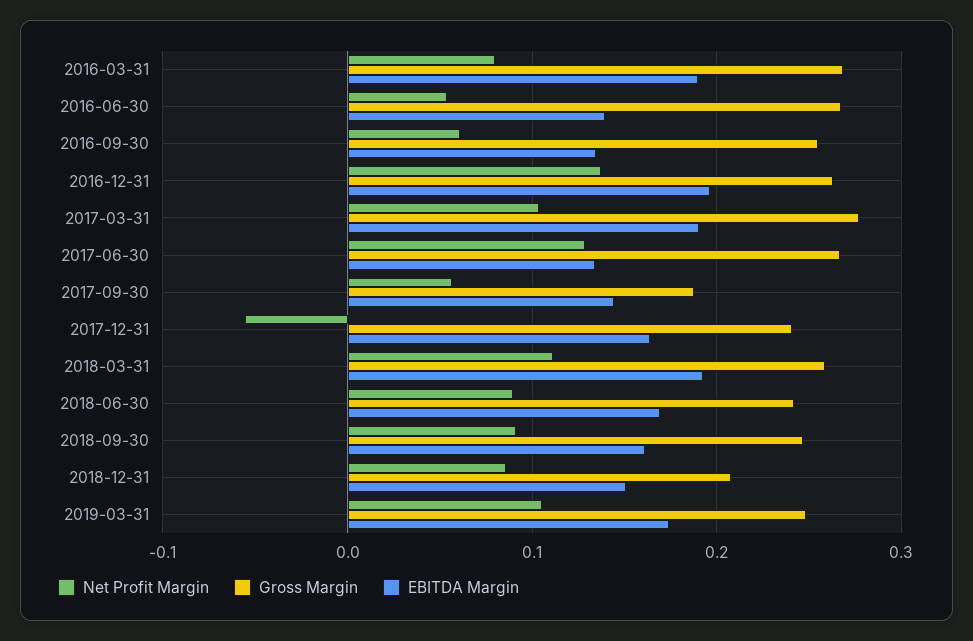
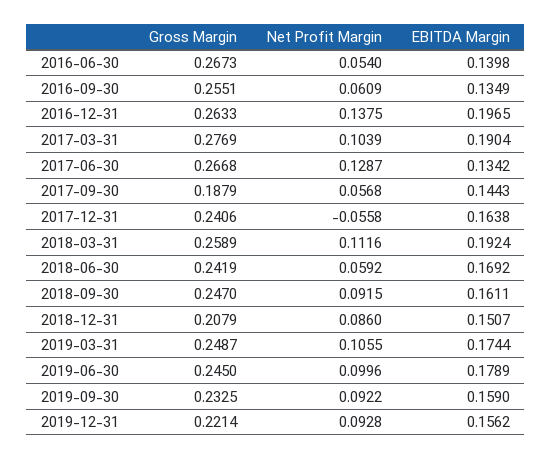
Net Profit Margin, 2016-03-31: 0.08 -> none
Gross Margin, 2016-03-31: 0.27 -> none
EBITDA Margin, 2016-03-31: 0.19 -> none
Net Profit Margin, 2018-06-30: 0.09 -> 0.0592
Gross Margin, 2019-06-30: none -> 0.245
Net Profit Margin, 2019-06-30: none -> 0.0996
EBITDA Margin, 2019-06-30: none -> 0.1789
Gross Margin, 2019-09-30: none -> 0.2325
Net Profit Margin, 2019-09-30: none -> 0.0922
EBITDA Margin, 2019-09-30: none -> 0.159
Gross Margin, 2019-12-31: none -> 0.2214
Net Profit Margin, 2019-12-31: none -> 0.0928
EBITDA Margin, 2019-12-31: none -> 0.1562

